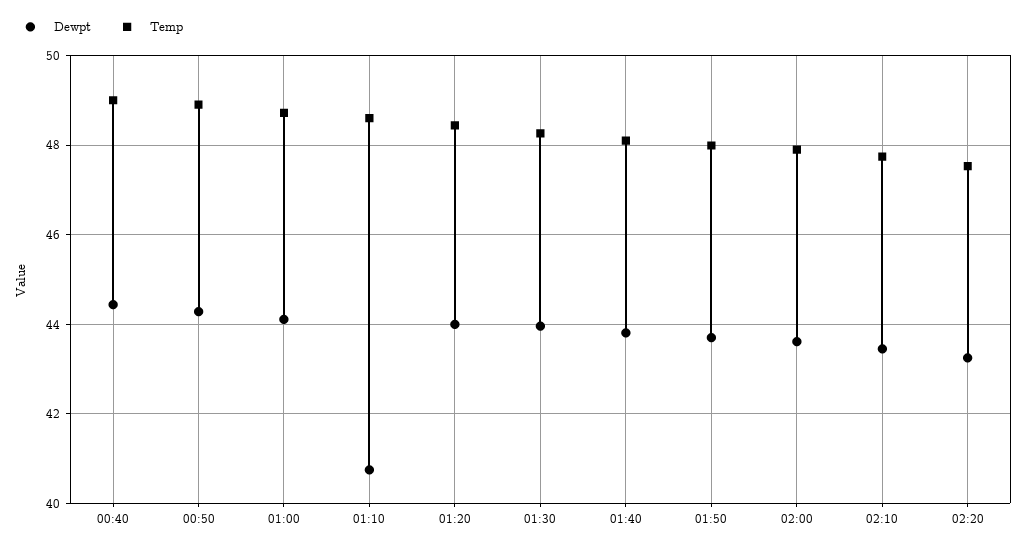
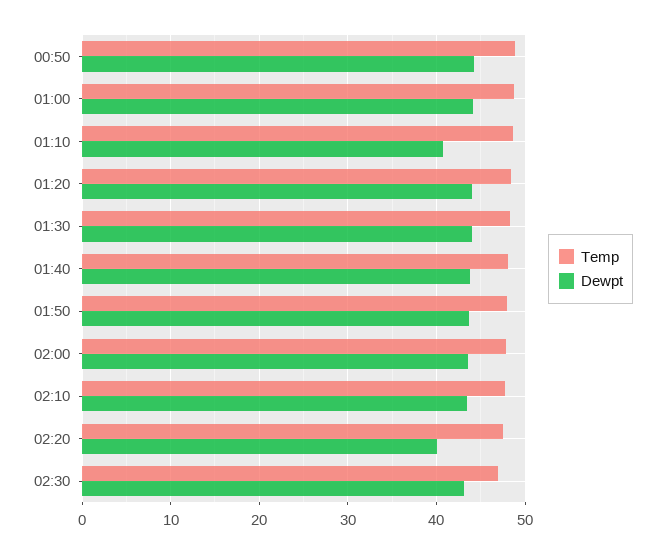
Dewpt, 00:40: 44.4 -> none
Temp, 00:40: 49 -> none
Dewpt, 02:20: 43.2 -> 40
Temp, 02:30: none -> 47
Dewpt, 02:30: none -> 43

